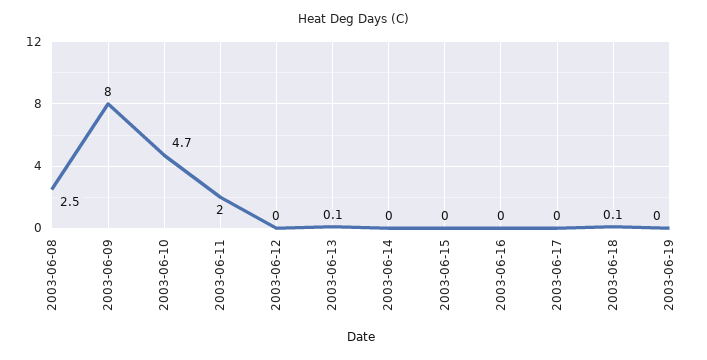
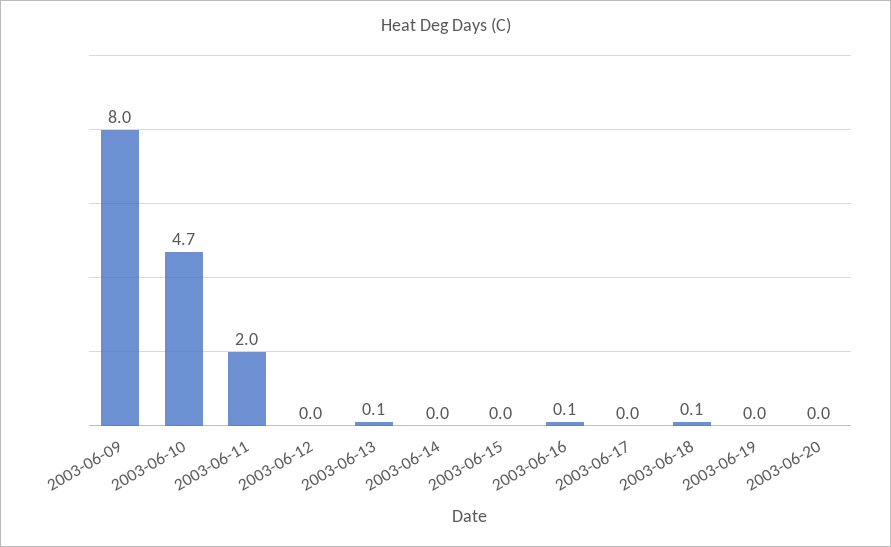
2003-06-08: 2.5 -> none
2003-06-16: 0 -> 0.1
2003-06-20: none -> 0

